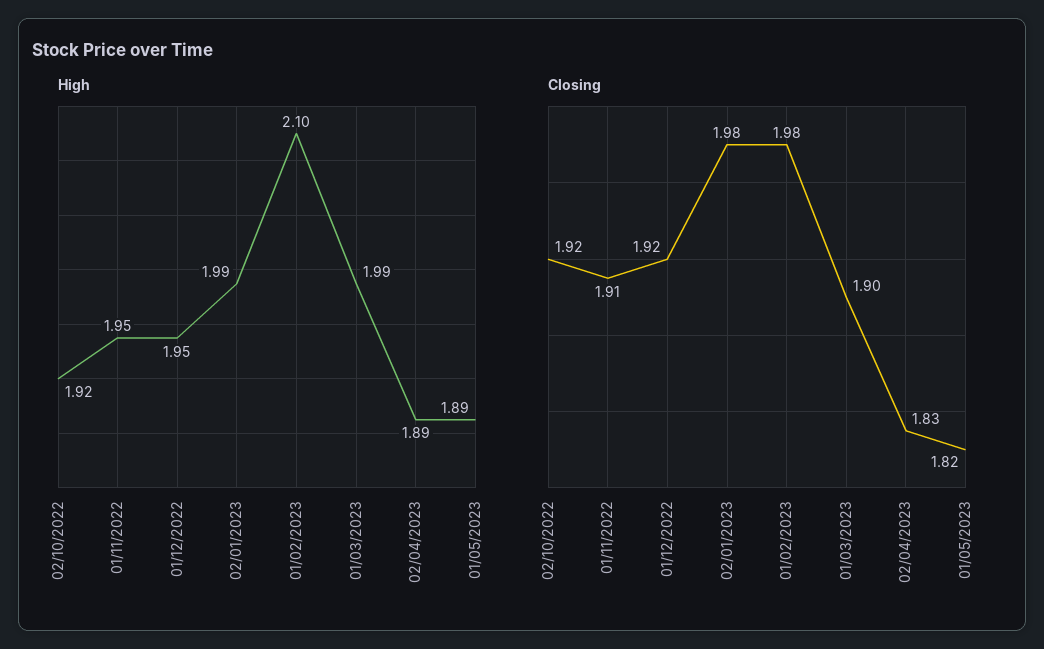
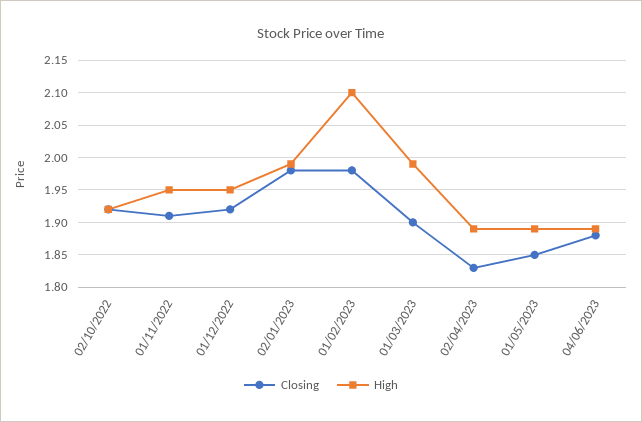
Closing, 01/05/2023: 1.82 -> 1.85
Closing, 04/06/2023: none -> 1.88
High, 04/06/2023: none -> 1.89

